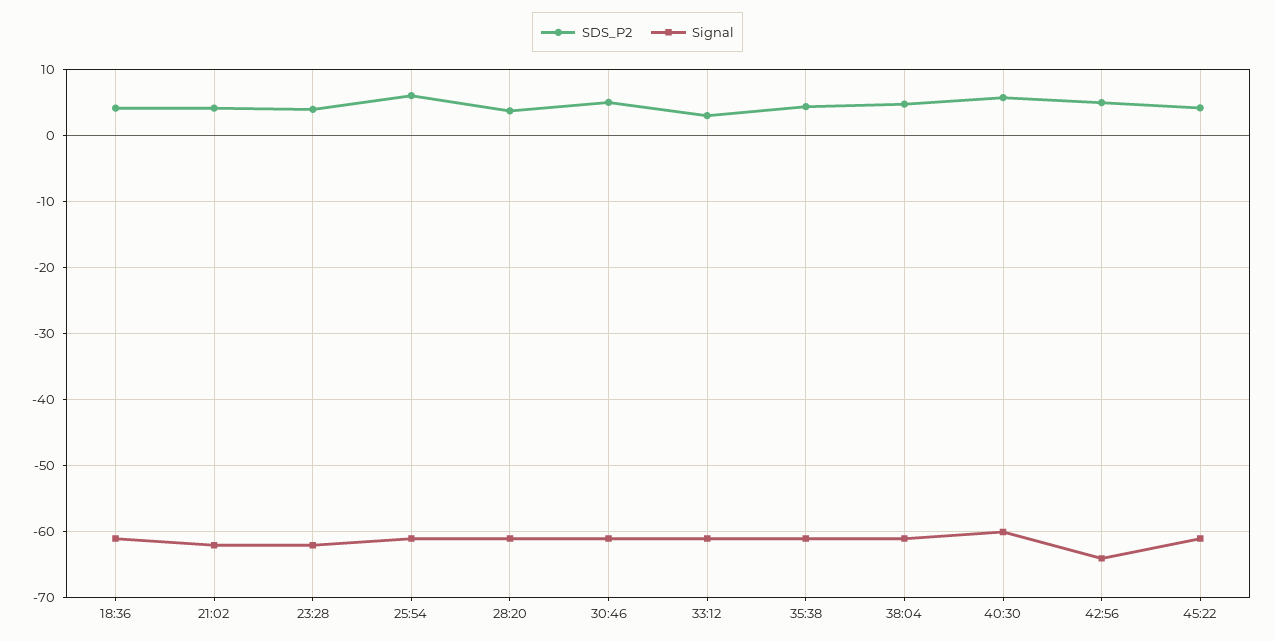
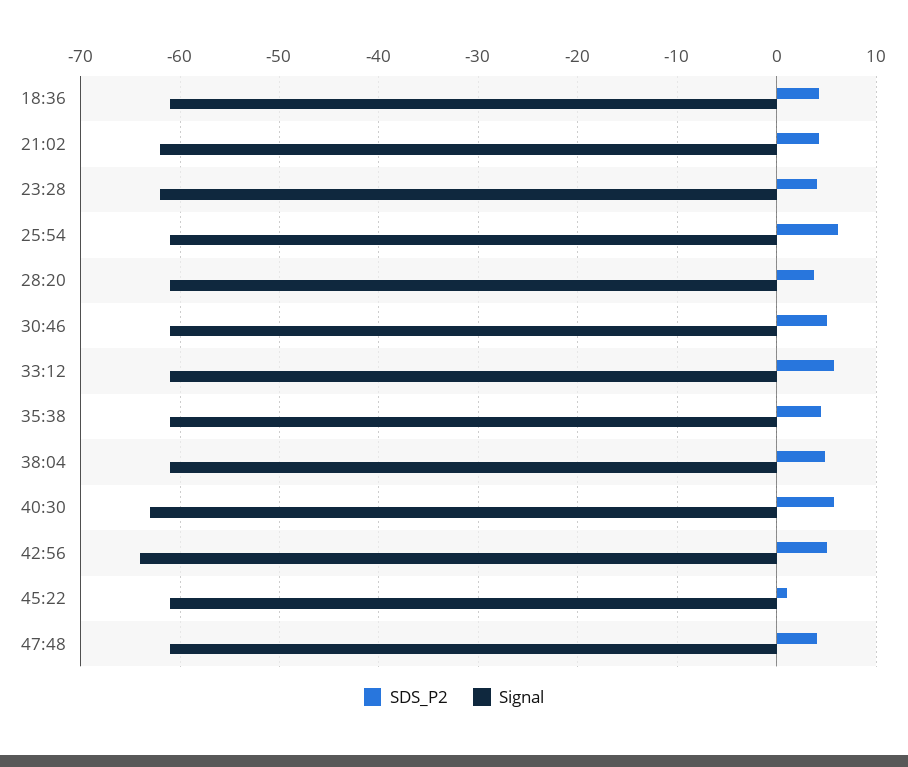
SDS_P2, 33:12: 3 -> 6
Signal, 40:30: -60 -> -63
SDS_P2, 45:22: 4 -> 1
SDS_P2, 47:48: none -> 4
Signal, 47:48: none -> -61

